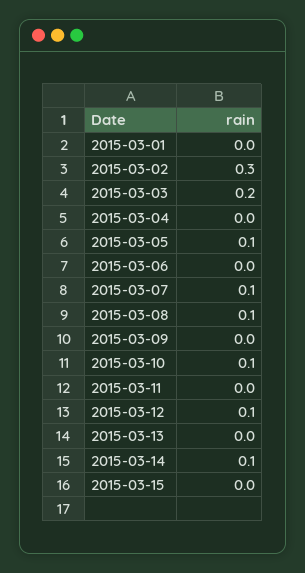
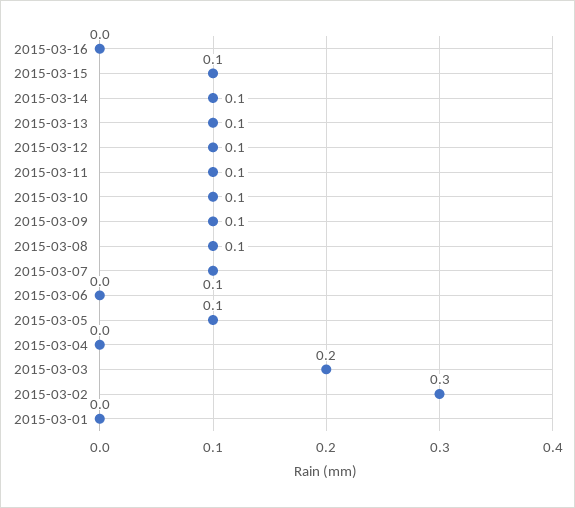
2015-03-09: 0 -> 0.1
2015-03-11: 0 -> 0.1
2015-03-13: 0 -> 0.1
2015-03-15: 0 -> 0.1
2015-03-16: none -> 0

